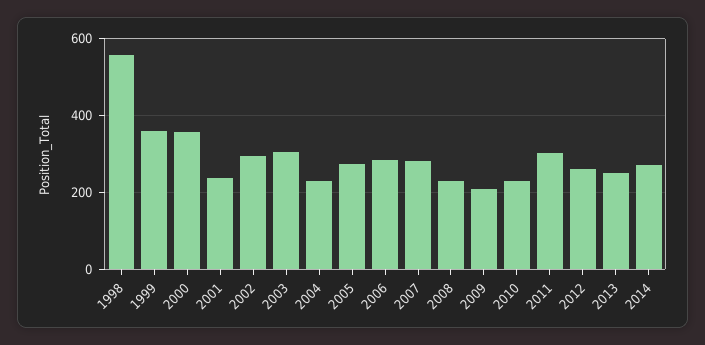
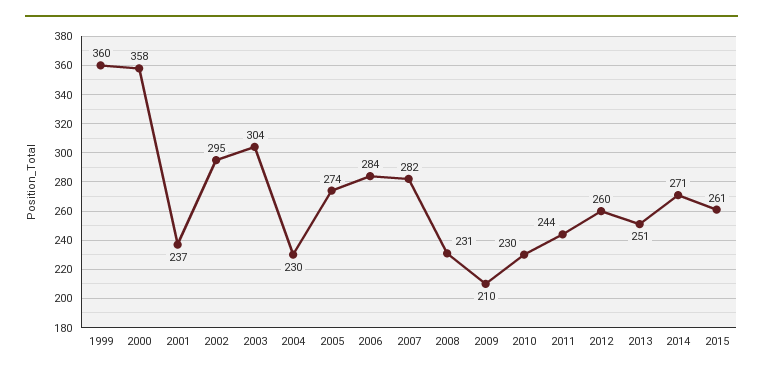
1998: 560 -> none
2011: 300 -> 244
2015: none -> 261

